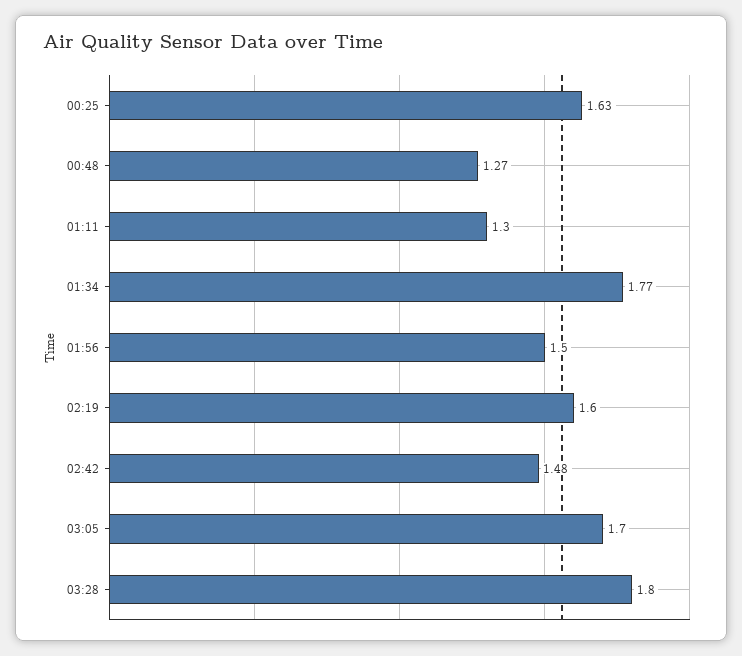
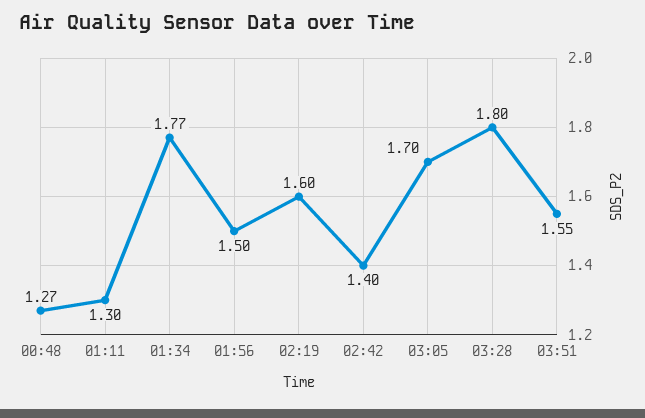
00:25: 1.63 -> none
02:42: 1.48 -> 1.4
03:51: none -> 1.55

